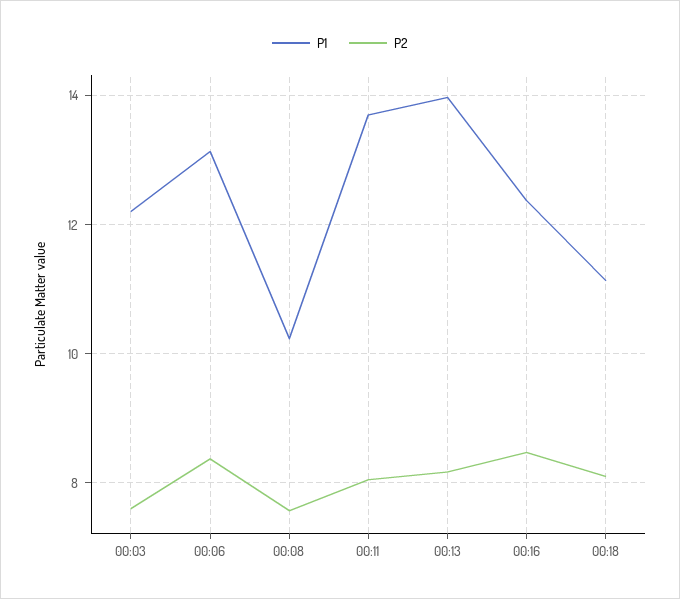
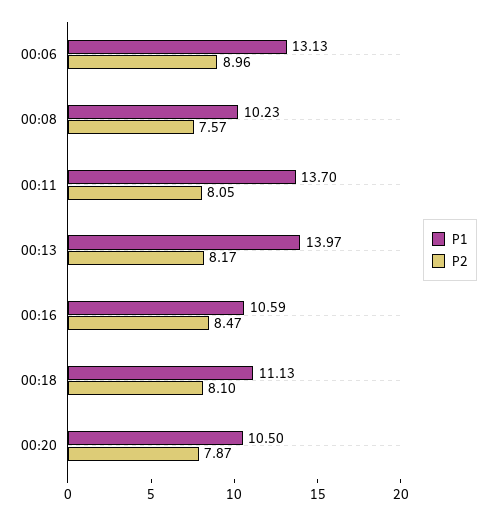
P1, 00:03: 12.2 -> none
P2, 00:03: 7.6 -> none
P2, 00:06: 8.4 -> 8.96
P1, 00:16: 12.4 -> 10.59
P1, 00:20: none -> 10.5
P2, 00:20: none -> 7.87

